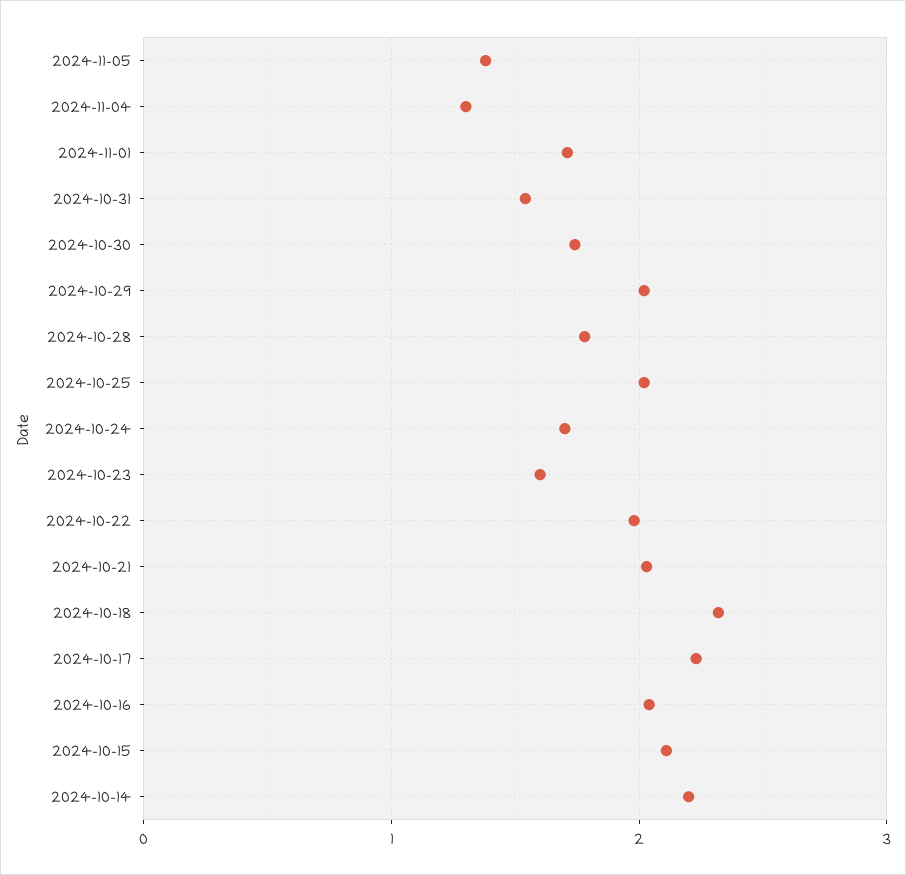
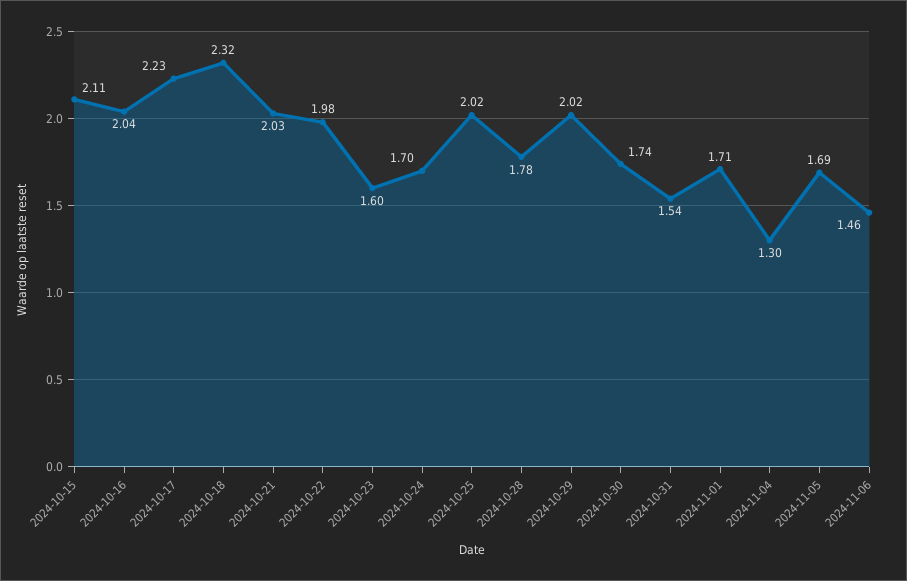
2024-11-05: 1.4 -> 1.69
2024-10-14: 2.2 -> none
2024-11-06: none -> 1.46

